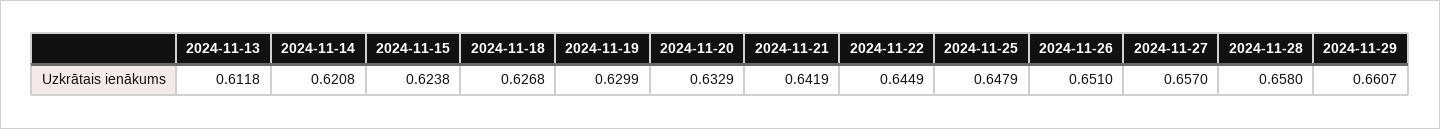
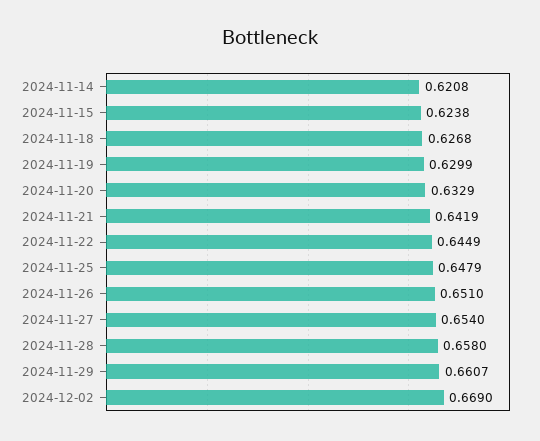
2024-11-13: 0.6118 -> none
2024-11-27: 0.657 -> 0.654
2024-12-02: none -> 0.669

